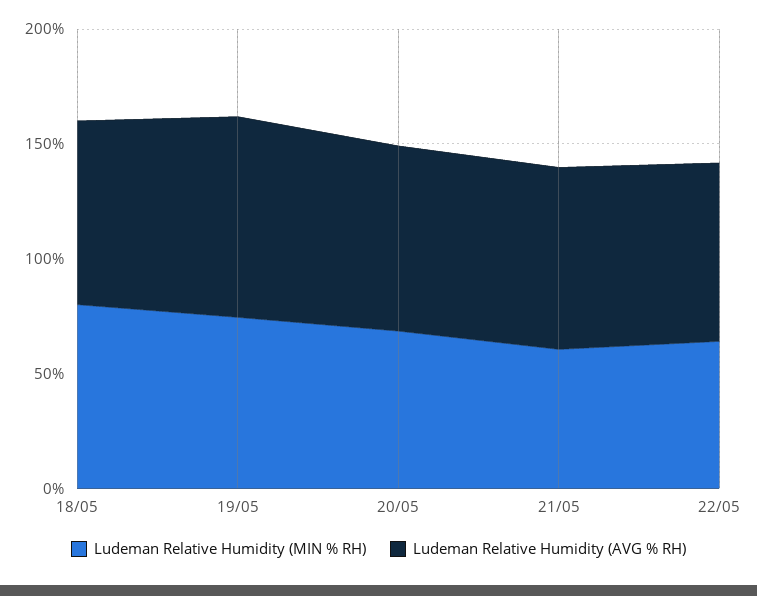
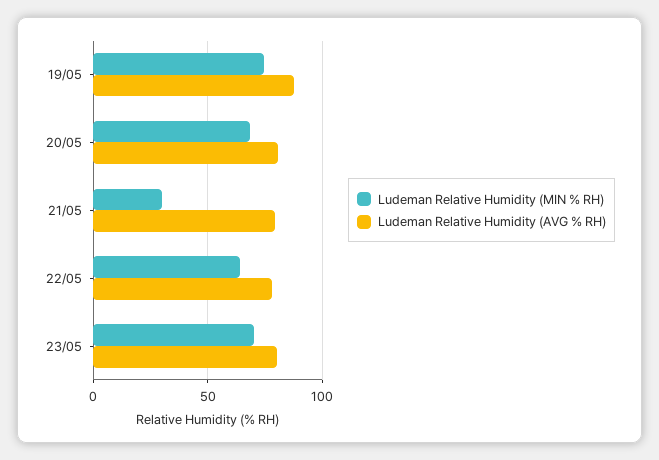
Ludeman Relative Humidity (MIN % RH), 18/05: 80 -> none
Ludeman Relative Humidity (AVG % RH), 18/05: 80 -> none
Ludeman Relative Humidity (MIN % RH), 21/05: 60 -> 30
Ludeman Relative Humidity (MIN % RH), 23/05: none -> 70
Ludeman Relative Humidity (AVG % RH), 23/05: none -> 80

